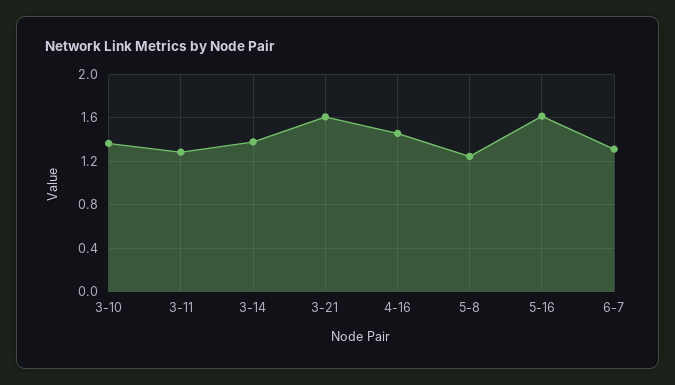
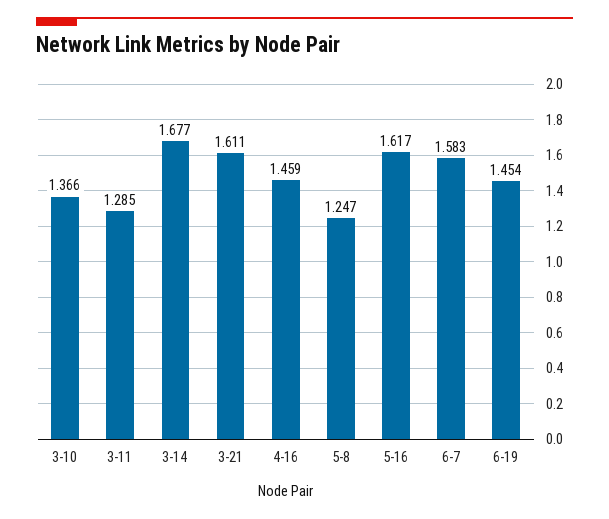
3-14: 1.4 -> 1.677
6-7: 1.3 -> 1.583
6-19: none -> 1.454

